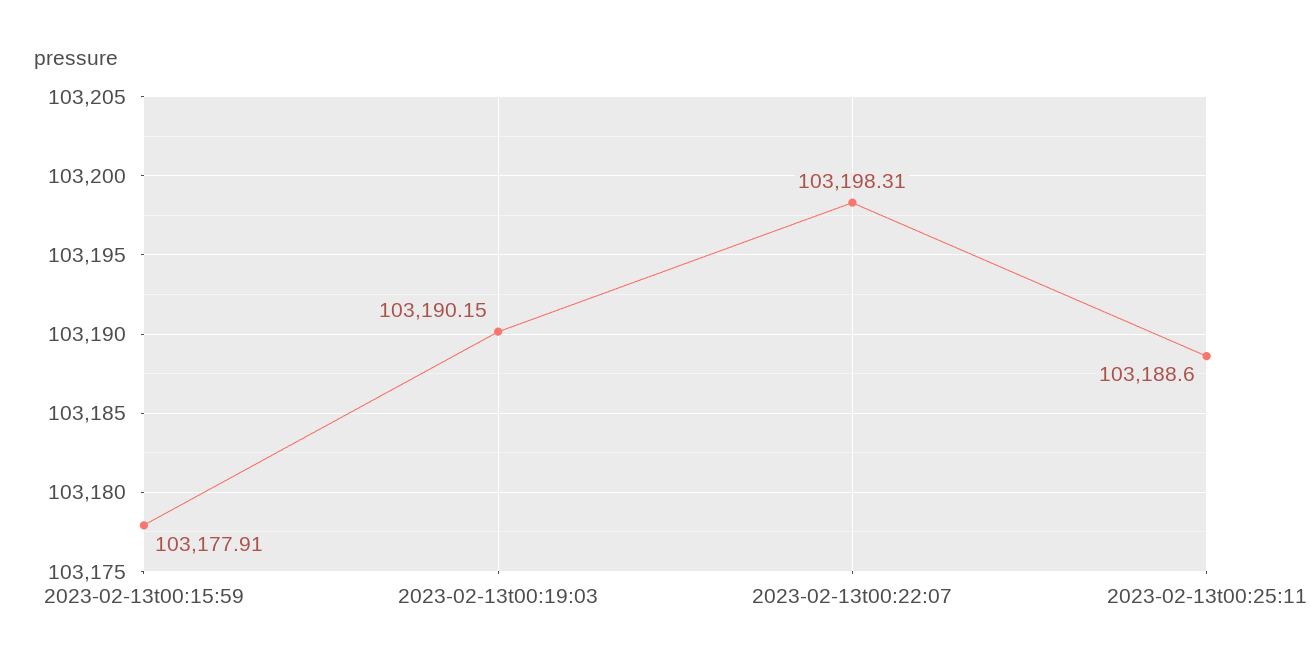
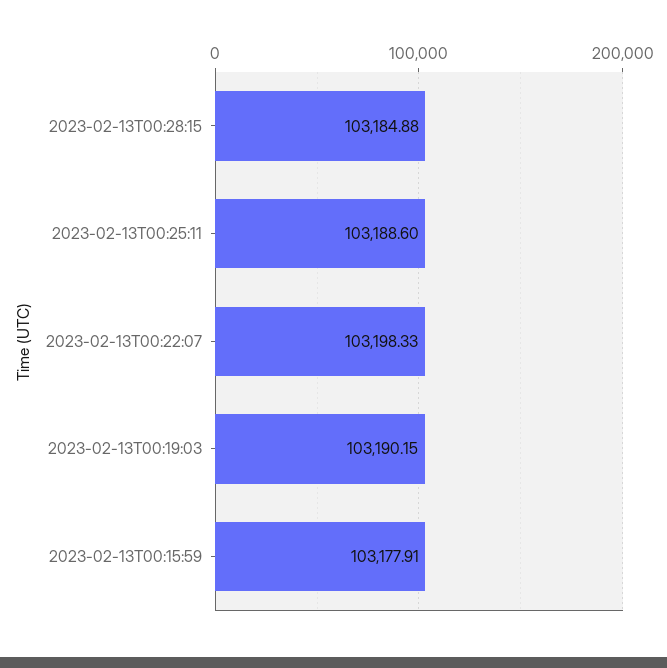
2023-02-13t00:22:07: 103198.31 -> 103198.33
2023-02-13T00:28:15: none -> 103184.88

